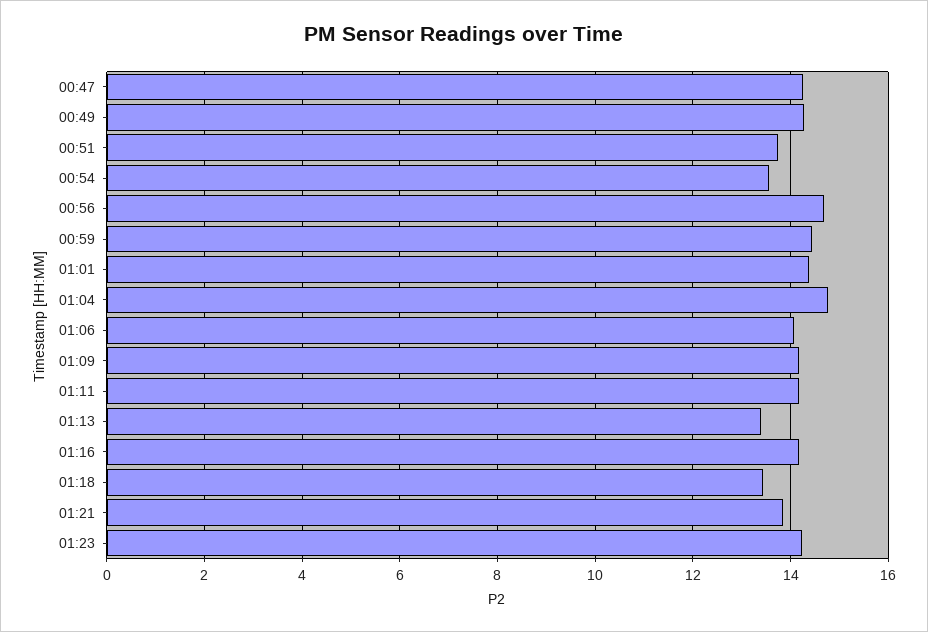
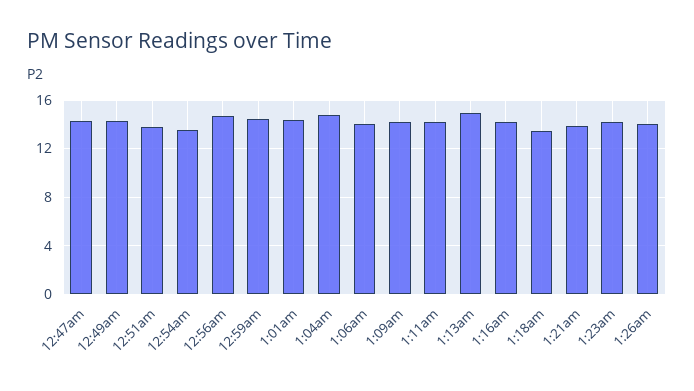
01:13: 13.4 -> 15
1:26am: none -> 14

